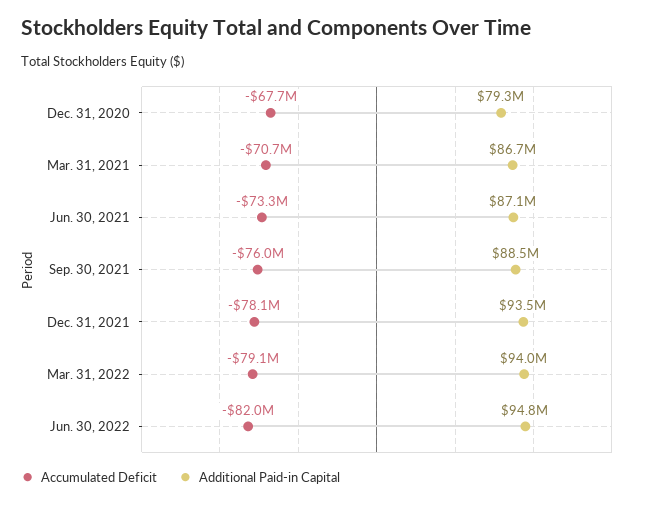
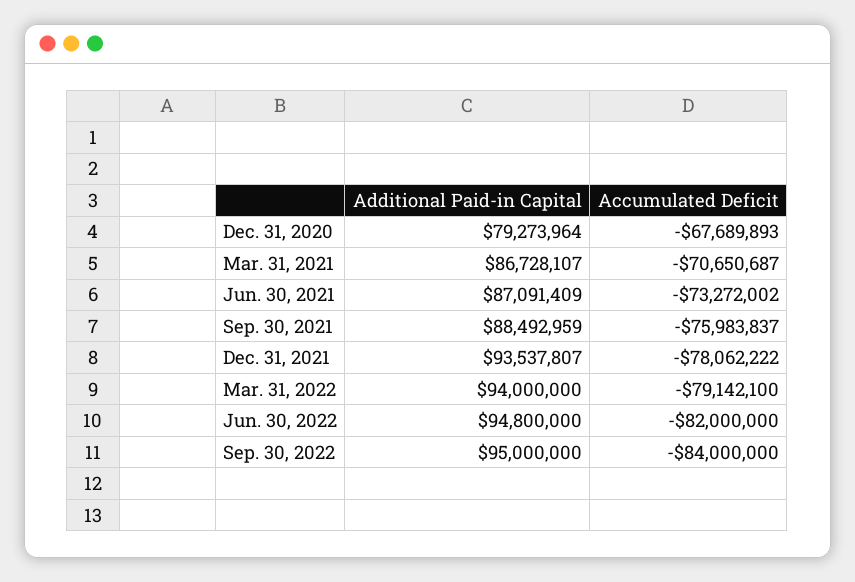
Additional Paid-in Capital, Sep. 30, 2022: none -> 95000000
Accumulated Deficit, Sep. 30, 2022: none -> -84000000

